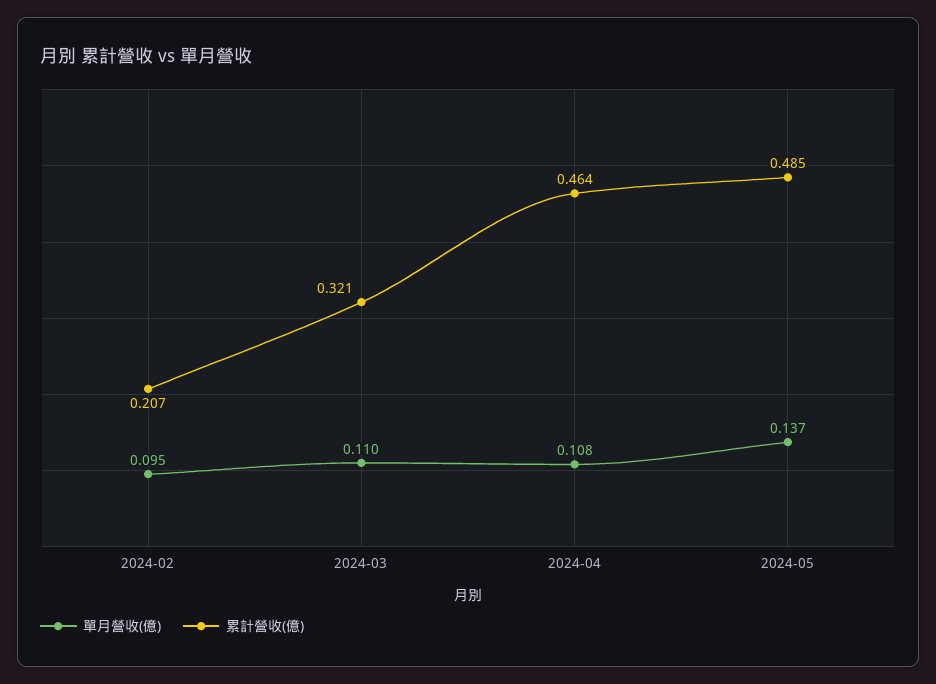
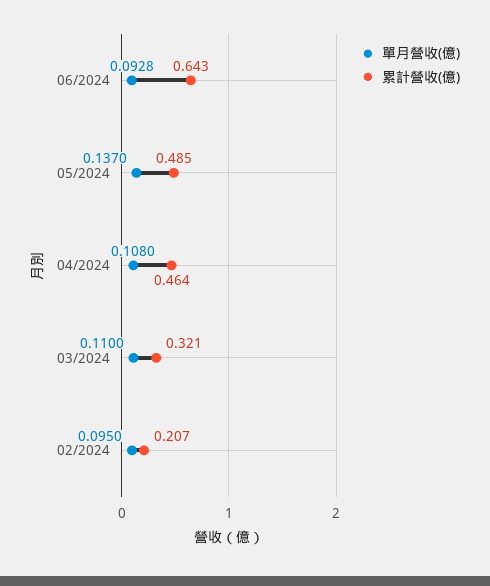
單月營收(億), 06/2024: none -> 0.0928
累計營收(億), 06/2024: none -> 0.643

